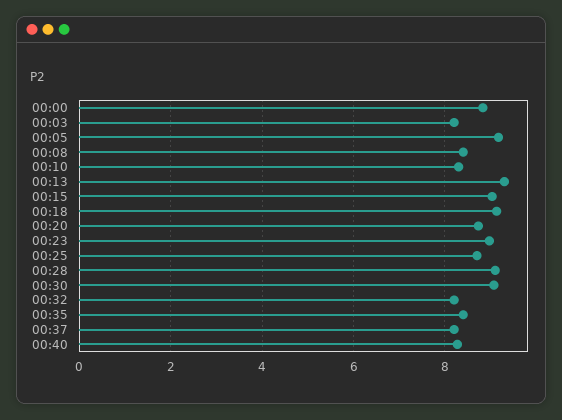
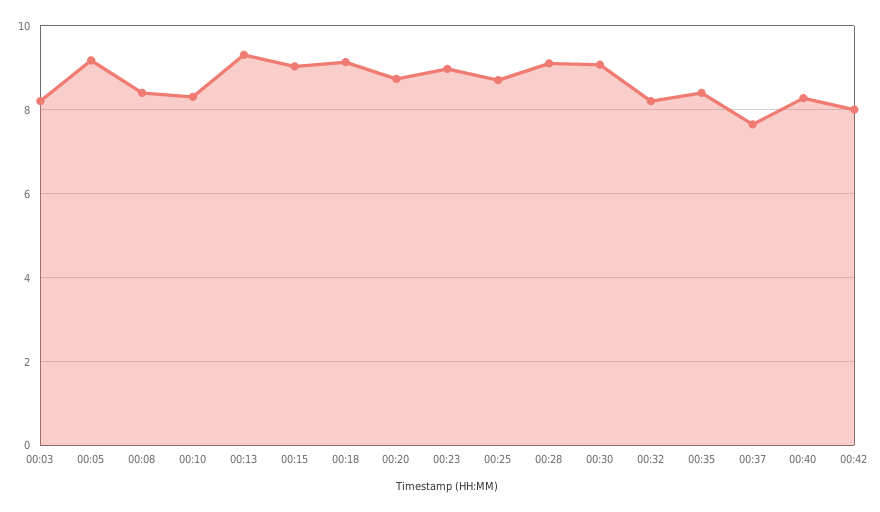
00:00: 8.8 -> none
00:37: 8.2 -> 7.6
00:42: none -> 8

